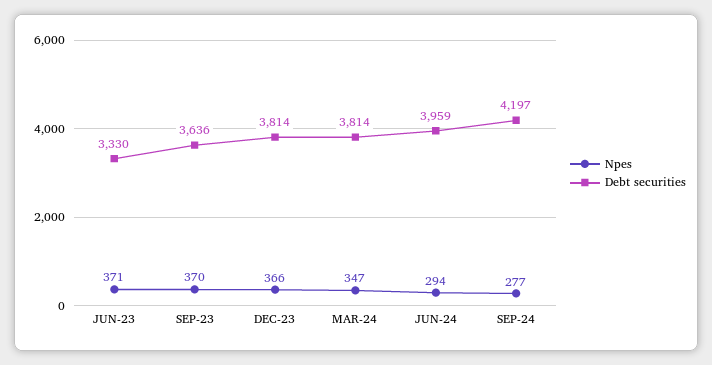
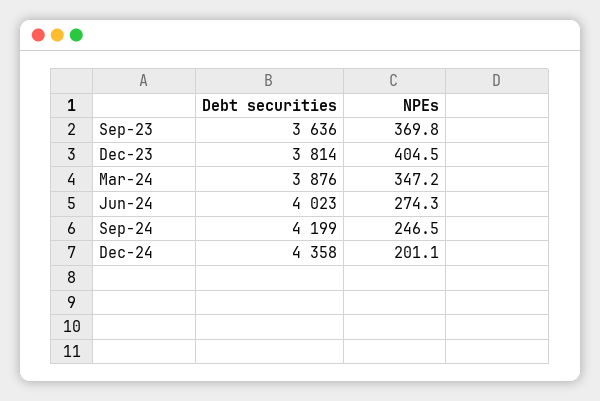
Npes, JUN-23: 371 -> none
Debt securities, JUN-23: 3330 -> none
Npes, DEC-23: 366 -> 404.5
Debt securities, MAR-24: 3814 -> 3876
Npes, JUN-24: 294 -> 274.3
Debt securities, JUN-24: 3959 -> 4023
Npes, SEP-24: 277 -> 246.5
Debt securities, SEP-24: 4197 -> 4199
Debt securities, Dec-24: none -> 4358
Npes, Dec-24: none -> 201.1

